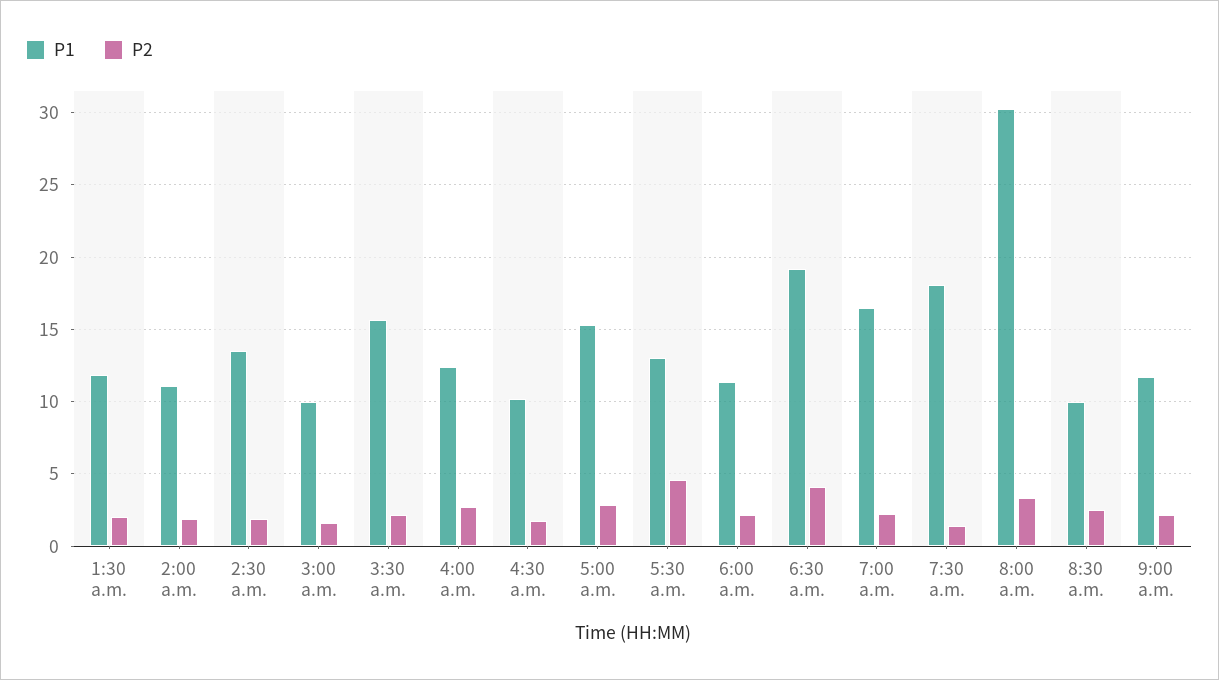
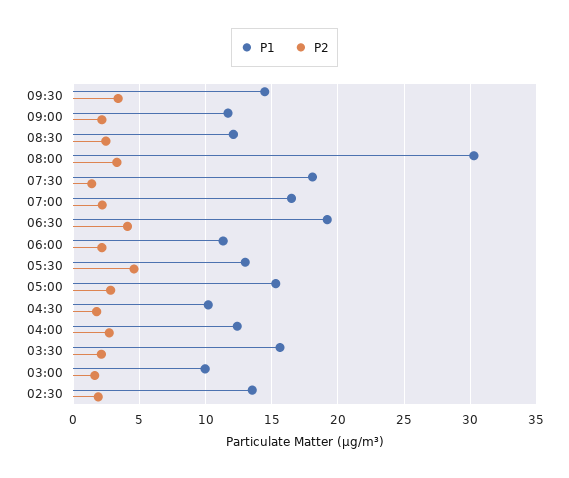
P1, 1:30 a.m.: 12 -> none
P2, 1:30 a.m.: 2 -> none
P1, 2:00 a.m.: 11 -> none
P2, 2:00 a.m.: 2 -> none
P1, 8:30 a.m.: 10 -> 12
P1, 09:30: none -> 14.5
P2, 09:30: none -> 3.5

